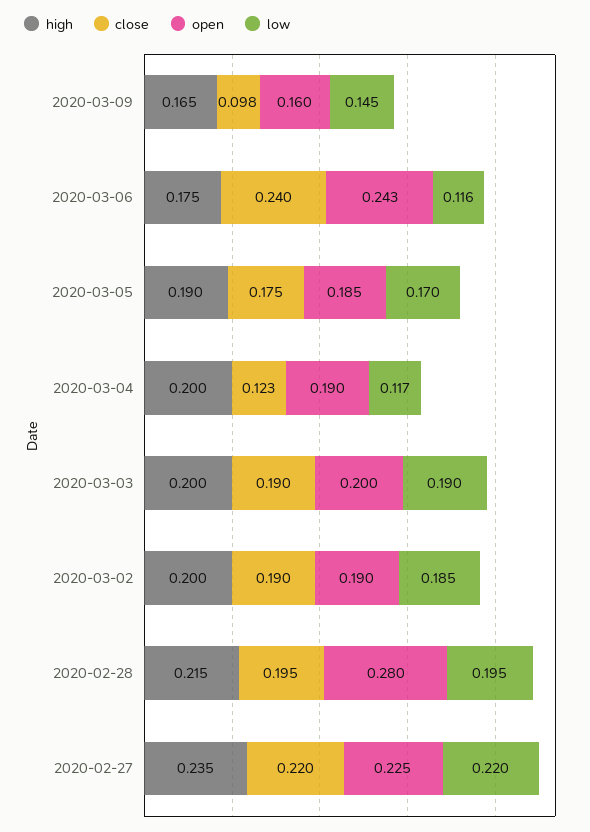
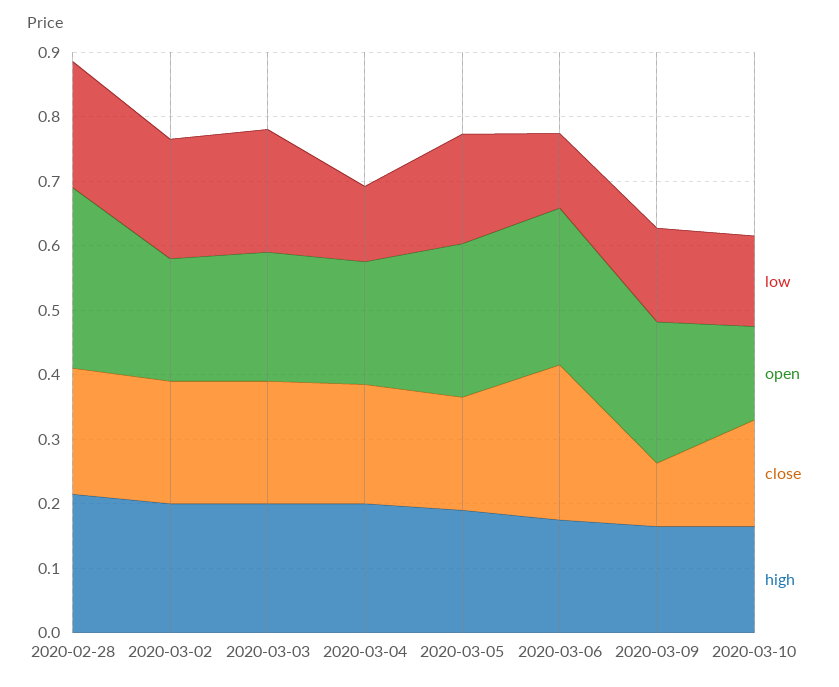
open, 2020-03-09: 0.16 -> 0.22
open, 2020-03-05: 0.185 -> 0.24
close, 2020-03-04: 0.123 -> 0.18
high, 2020-02-27: 0.235 -> none
close, 2020-02-27: 0.22 -> none
open, 2020-02-27: 0.225 -> none
low, 2020-02-27: 0.22 -> none
low, 2020-03-10: none -> 0.14
open, 2020-03-10: none -> 0.14
close, 2020-03-10: none -> 0.16
high, 2020-03-10: none -> 0.16

